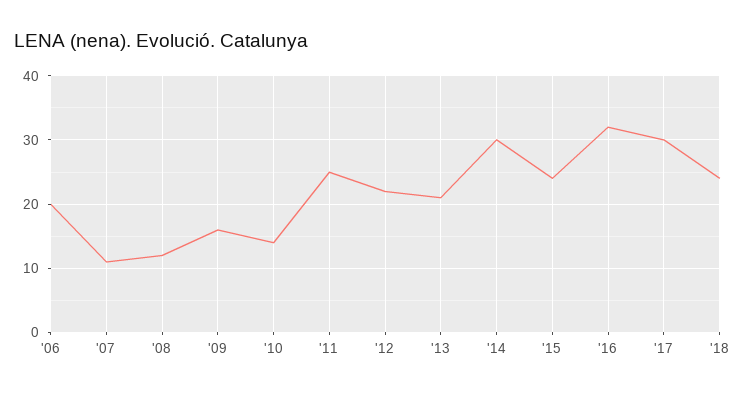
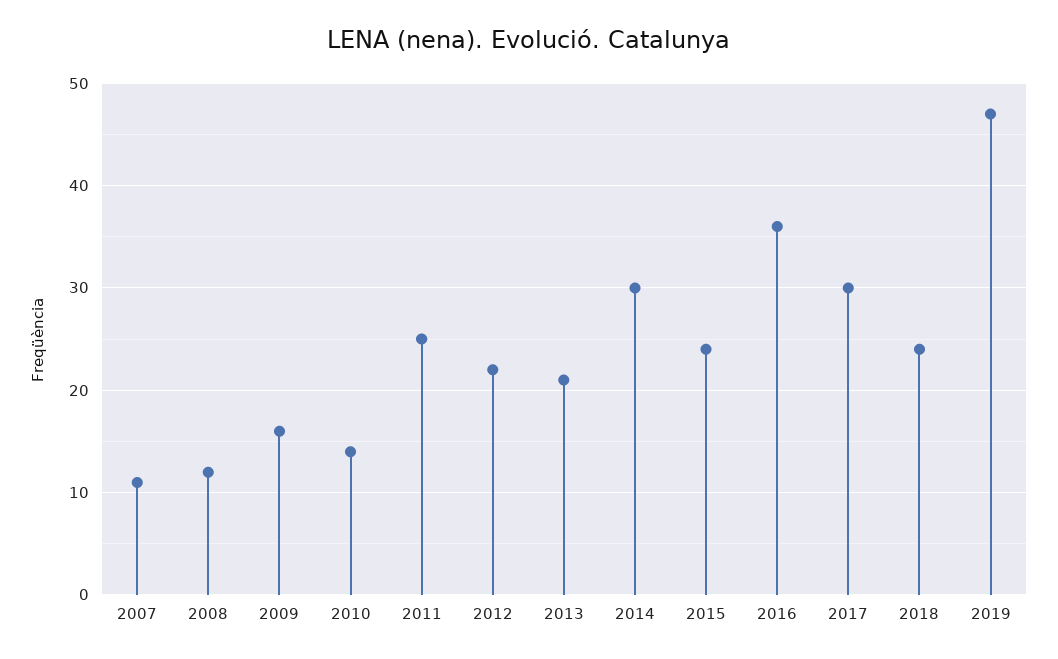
'06: 20 -> none
'16: 32 -> 36
2019: none -> 47

